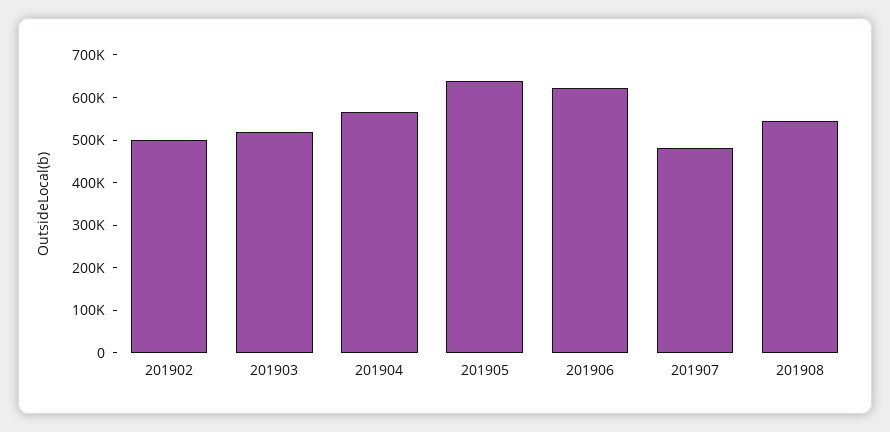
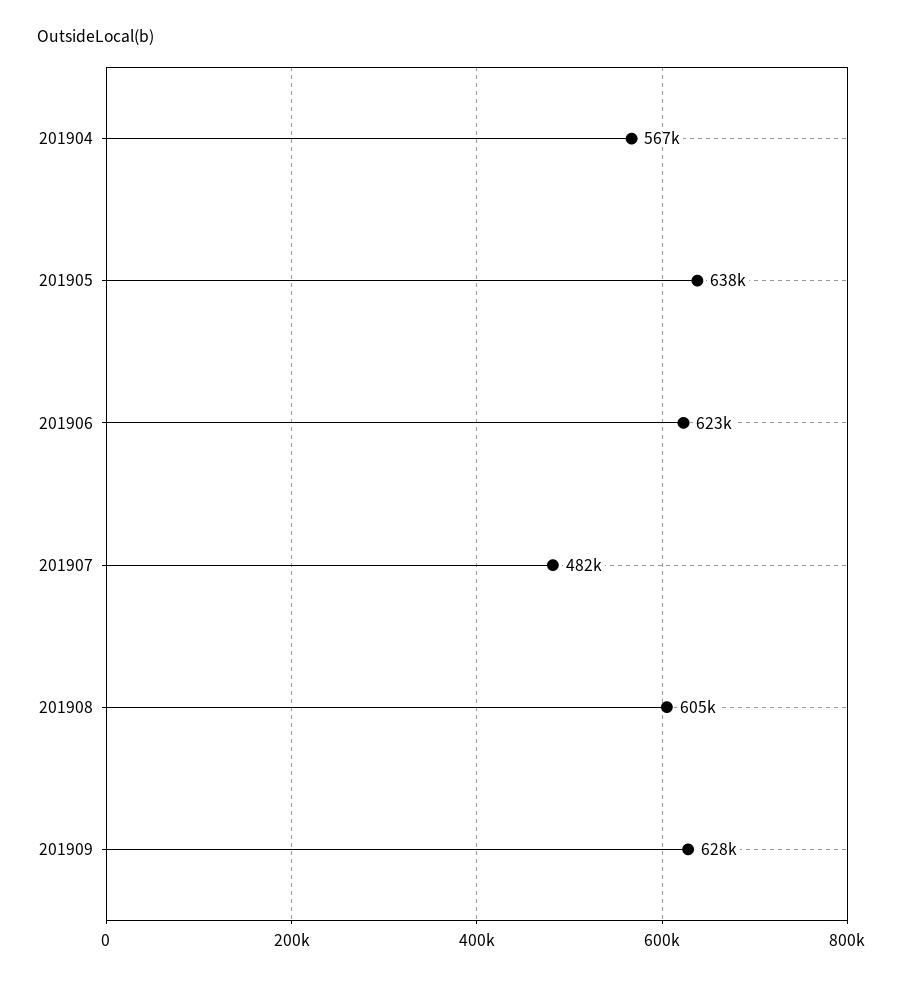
201902: 500000 -> none
201903: 520000 -> none
201908: 540000 -> 605000
201909: none -> 628000

